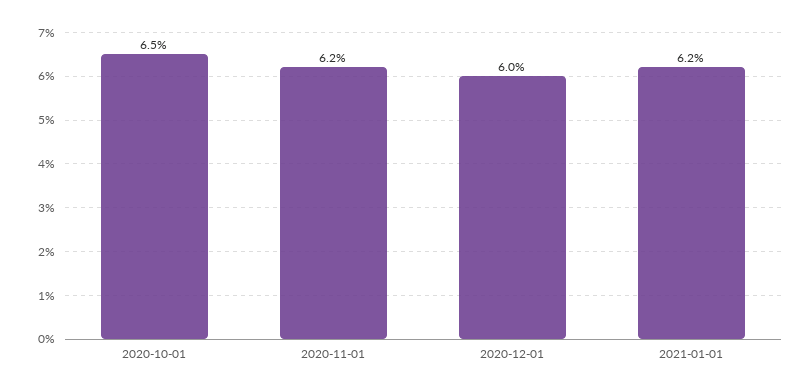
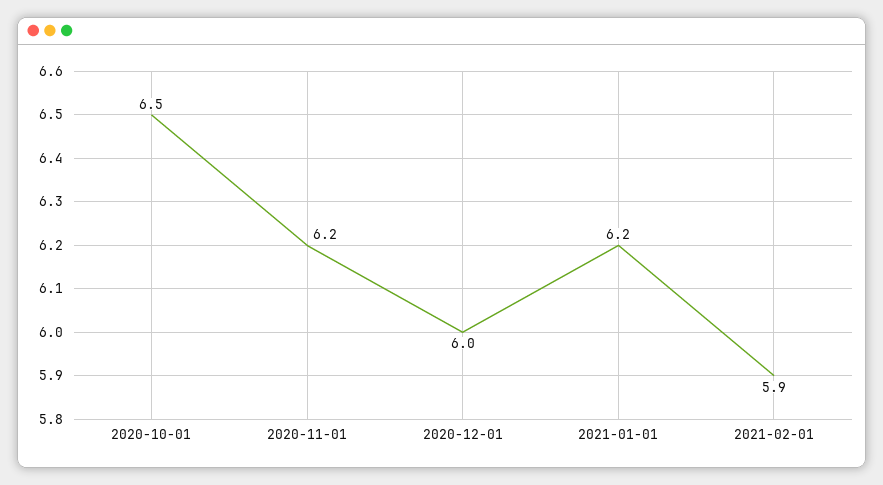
2021-02-01: none -> 5.9

